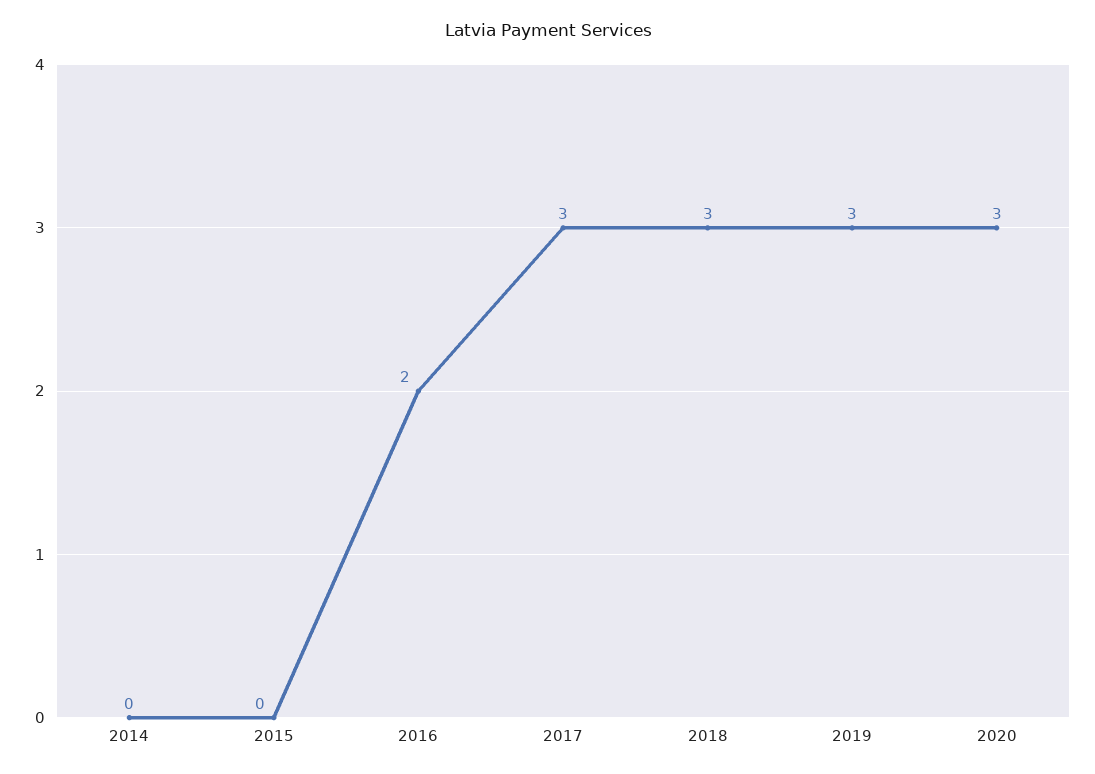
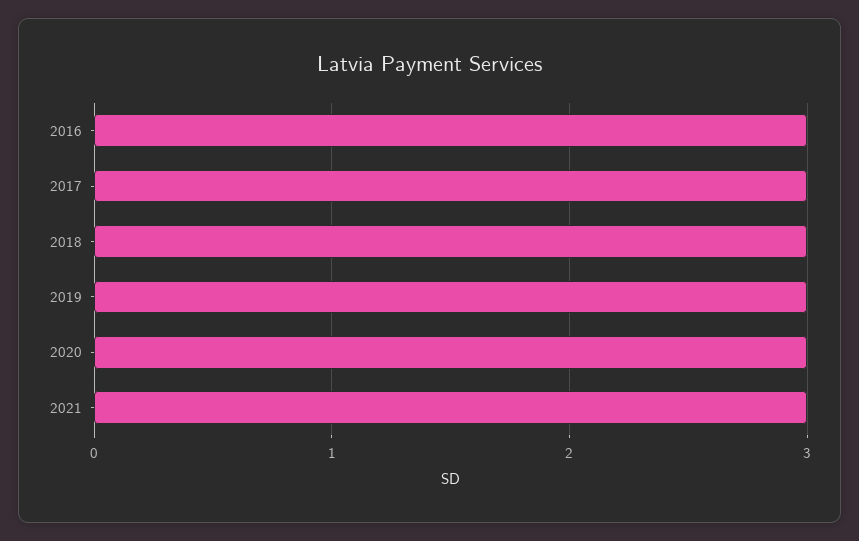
2014: 0 -> none
2015: 0 -> none
2016: 2 -> 3
2021: none -> 3

